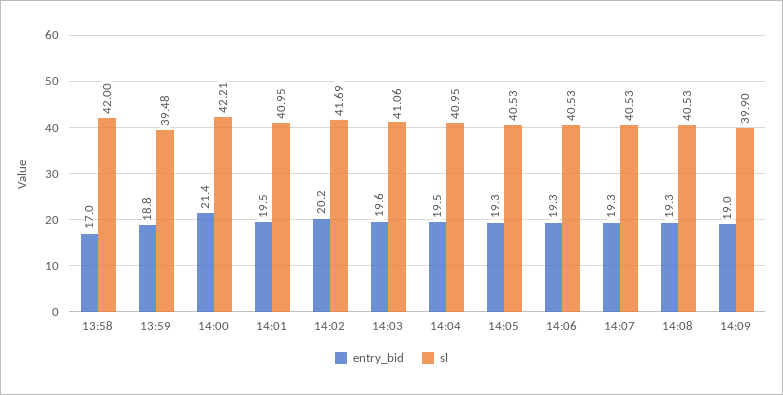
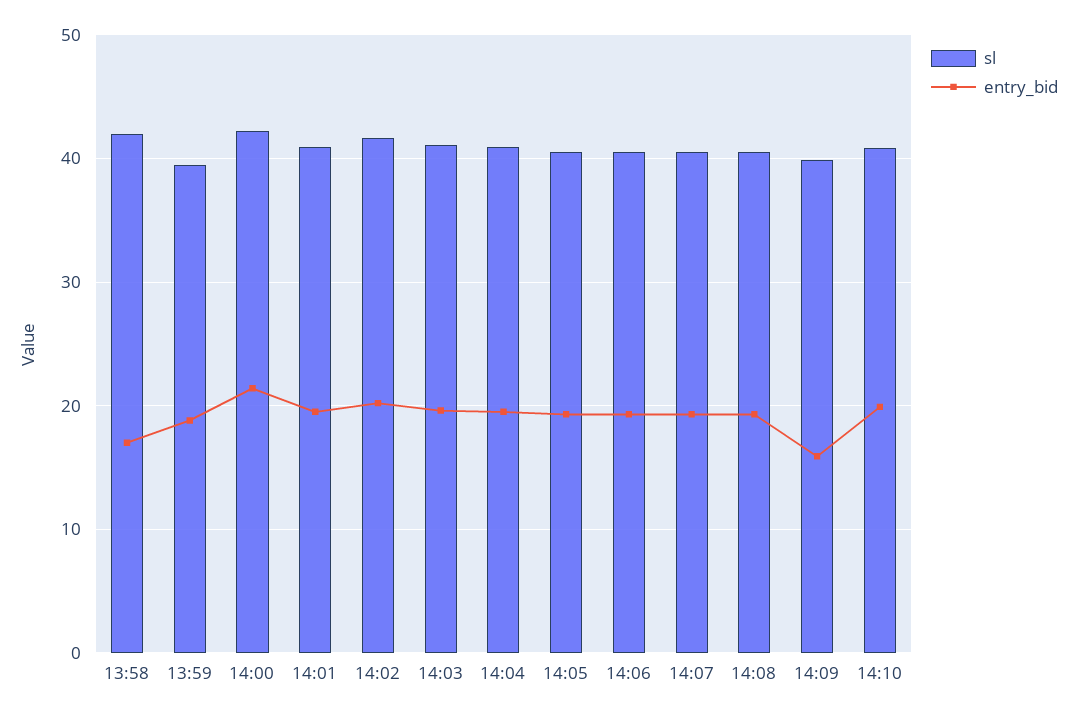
entry_bid, 14:09: 19 -> 16
sl, 14:10: none -> 41
entry_bid, 14:10: none -> 20

